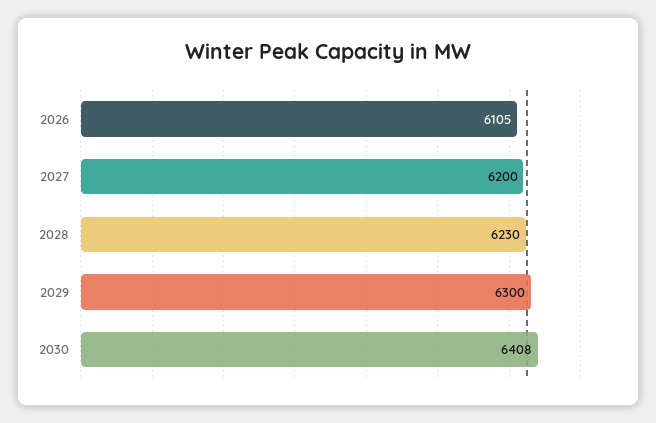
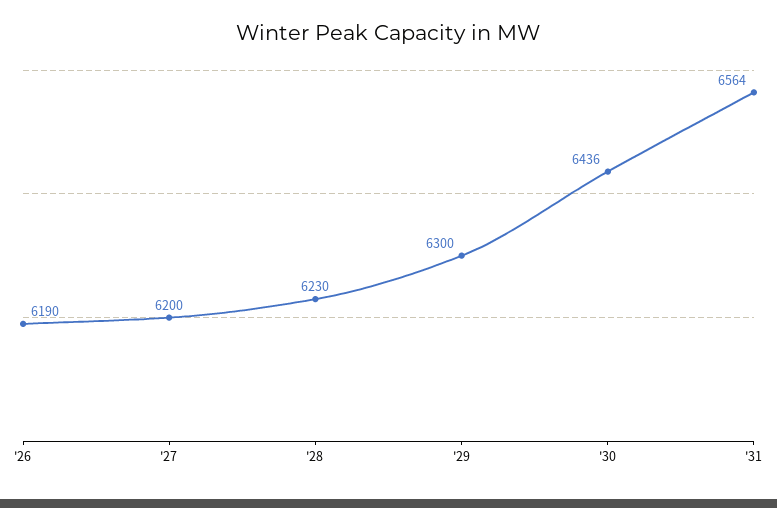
2026: 6105 -> 6190
2030: 6408 -> 6436
'31: none -> 6564

